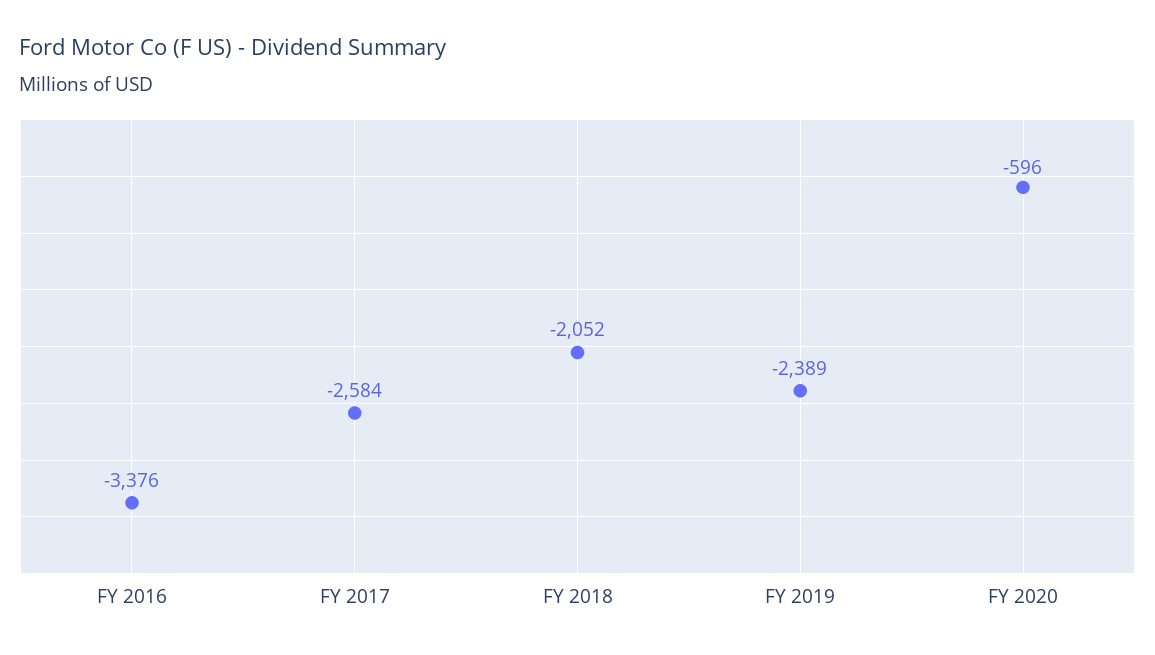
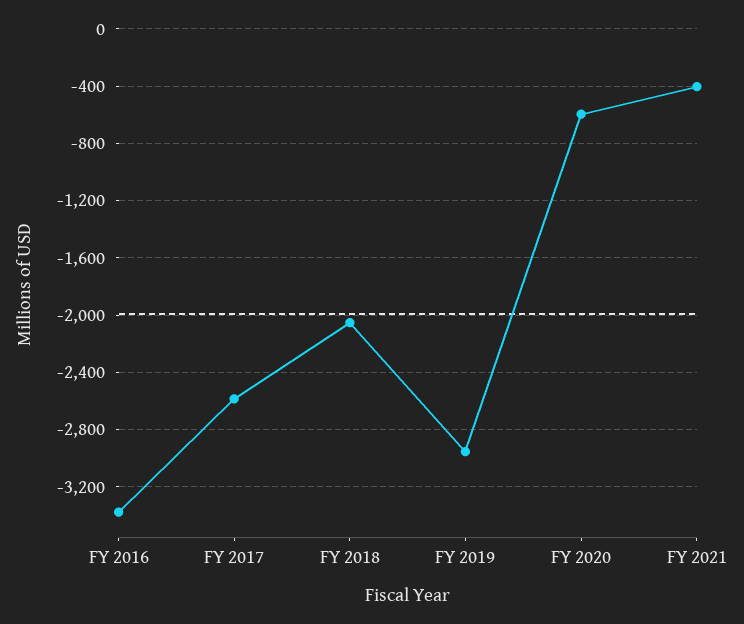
FY 2019: -2389 -> -2950
FY 2021: none -> -400

